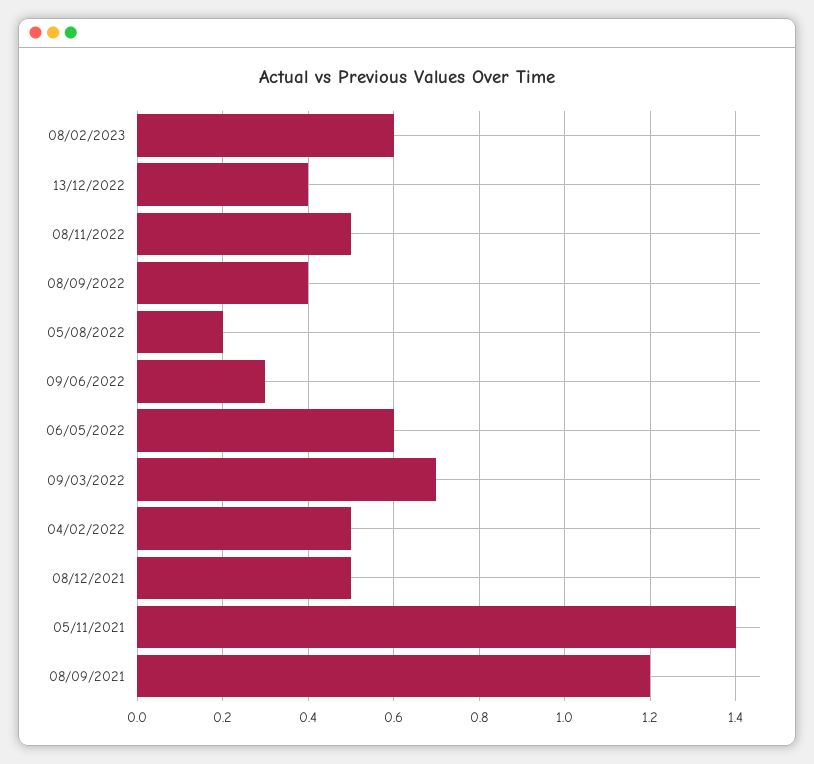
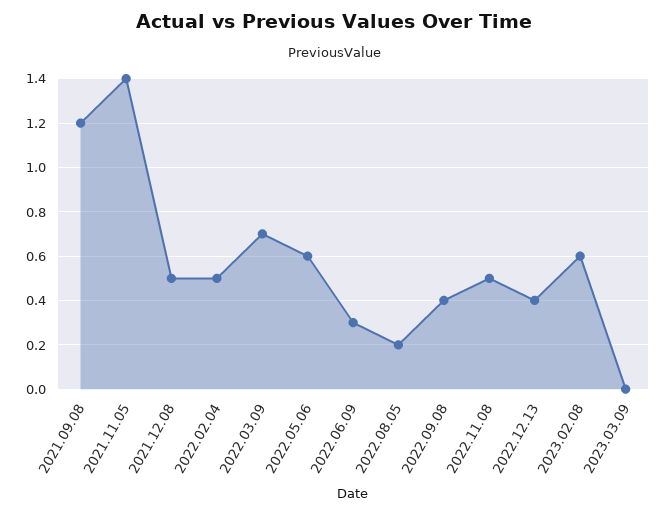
2023.03.09: none -> 0

